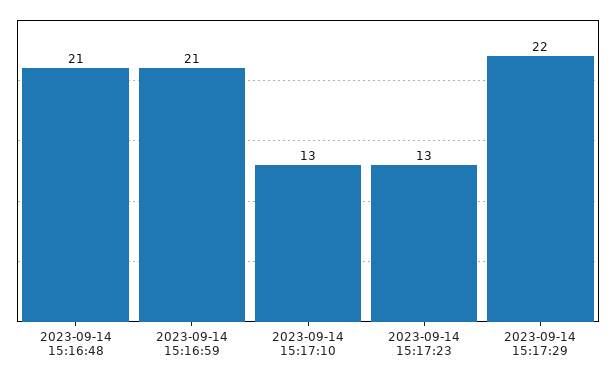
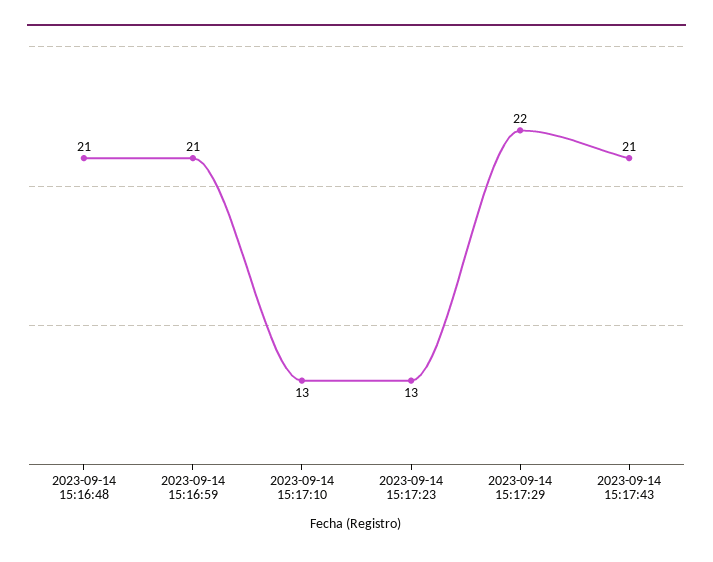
2023-09-14 15:17:43: none -> 21

